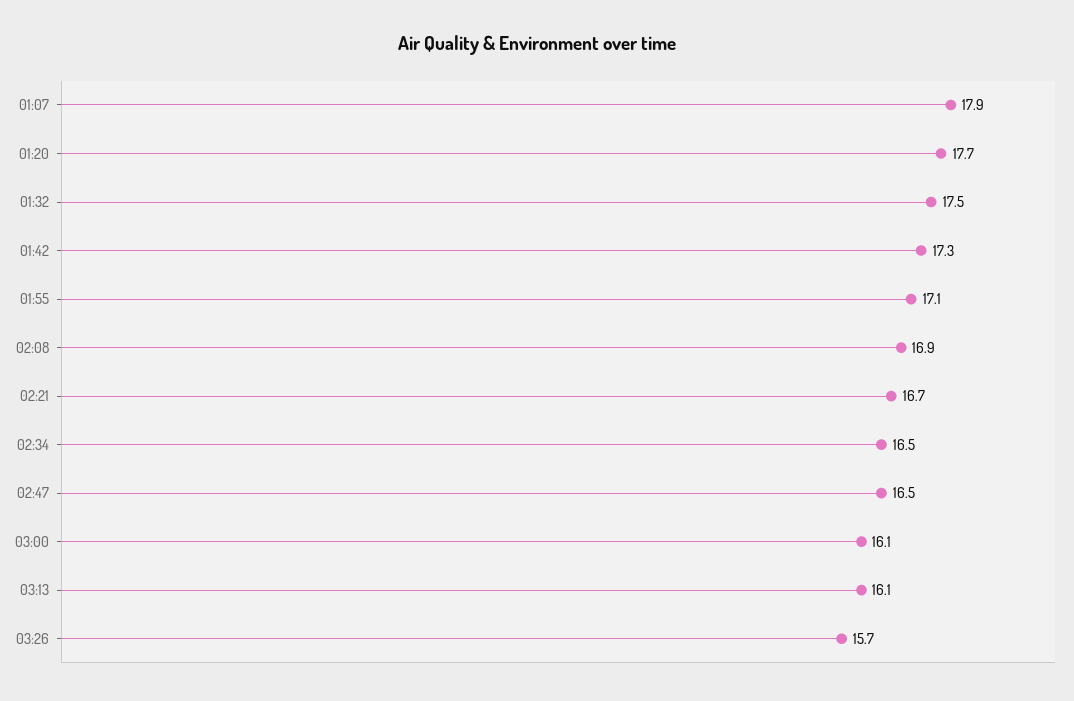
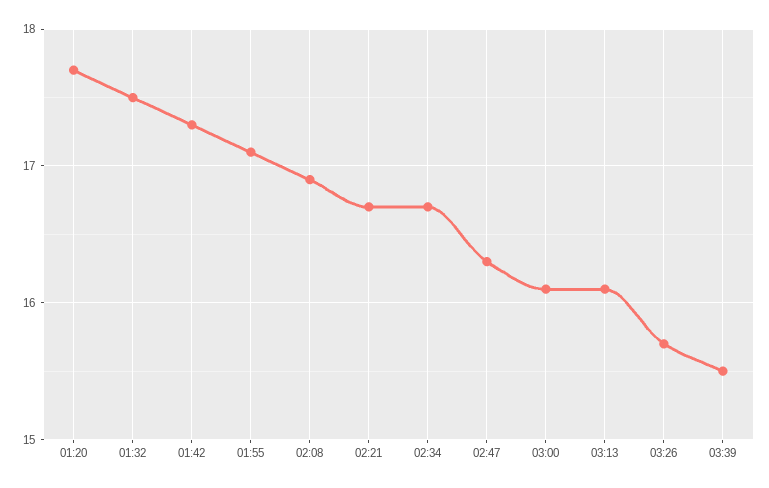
01:07: 17.9 -> none
02:34: 16.5 -> 16.7
02:47: 16.5 -> 16.3
03:39: none -> 15.5

